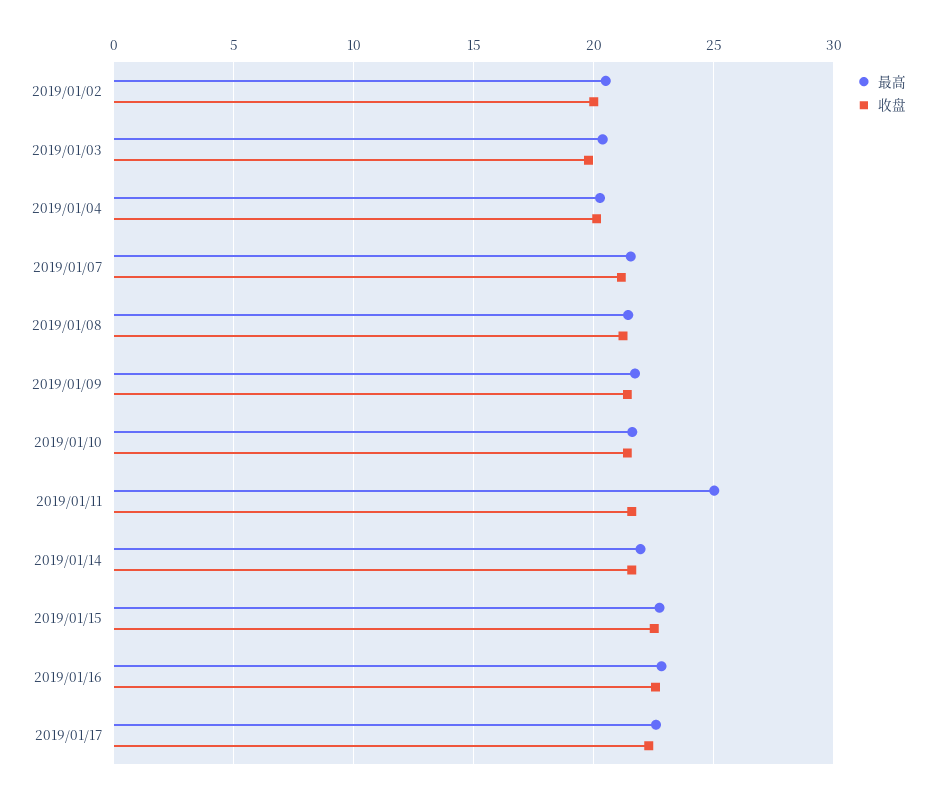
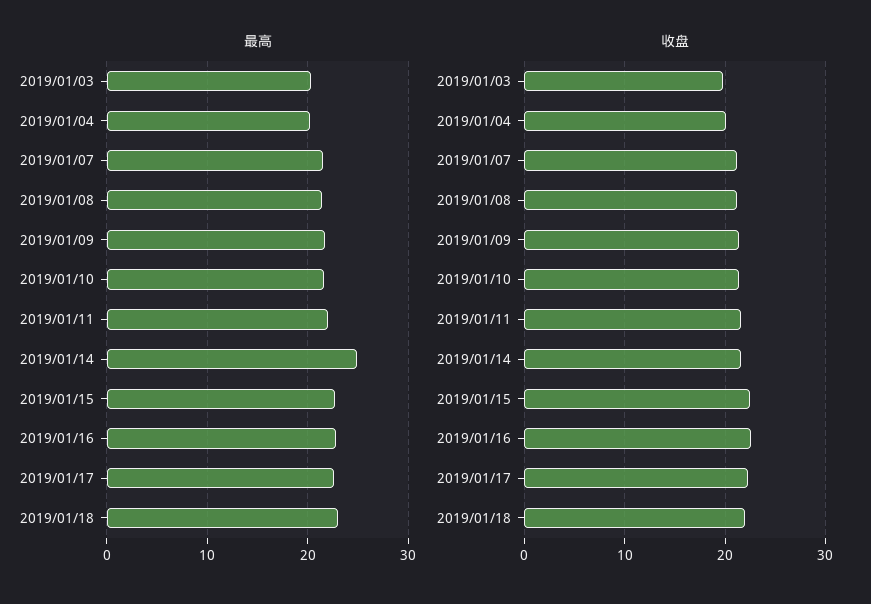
最高, 2019/01/02: 20.5 -> none
收盘, 2019/01/02: 20 -> none
最高, 2019/01/11: 25 -> 22
最高, 2019/01/14: 22 -> 25
最高, 2019/01/18: none -> 23
收盘, 2019/01/18: none -> 22

